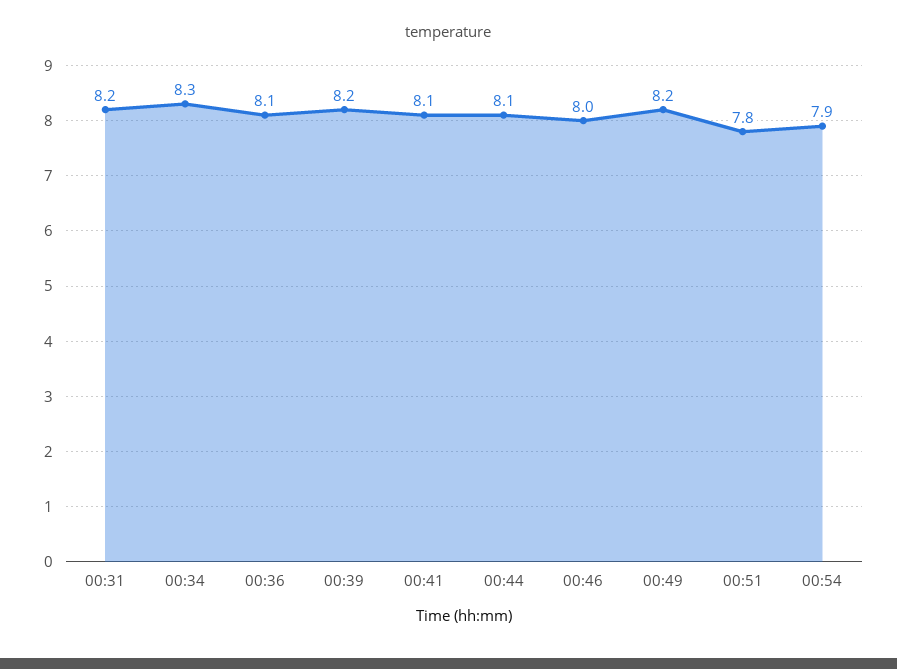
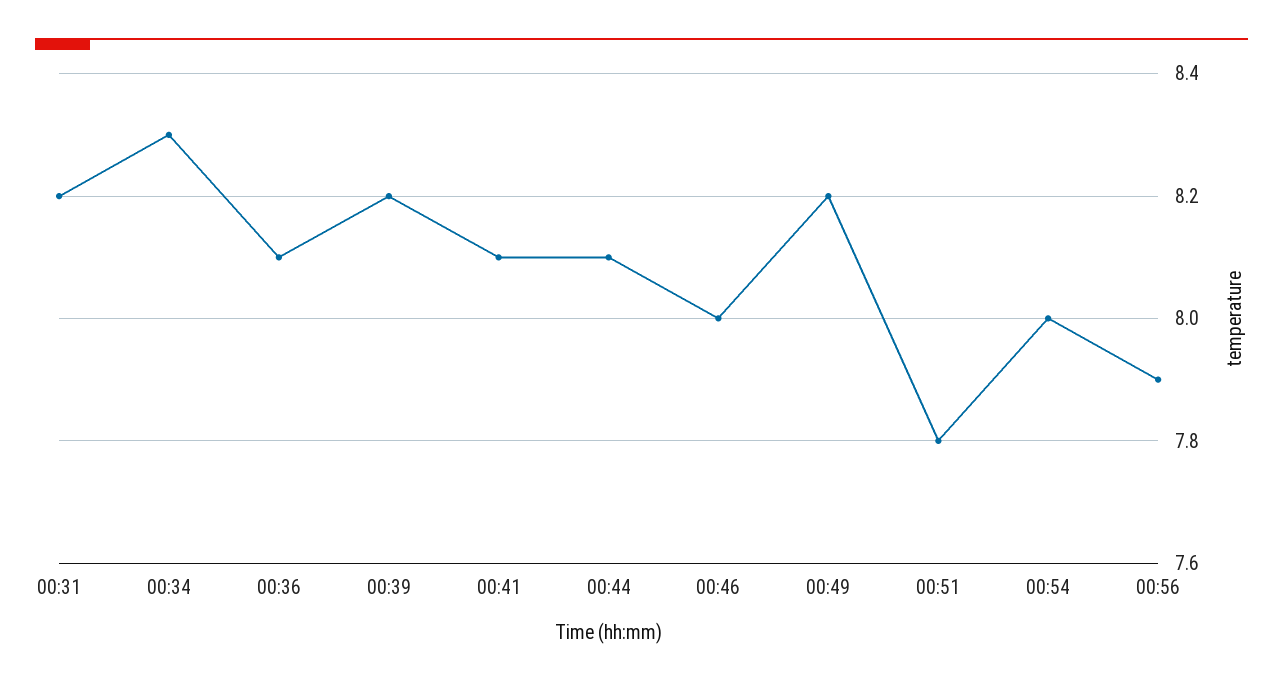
00:54: 7.9 -> 8
00:56: none -> 7.9

